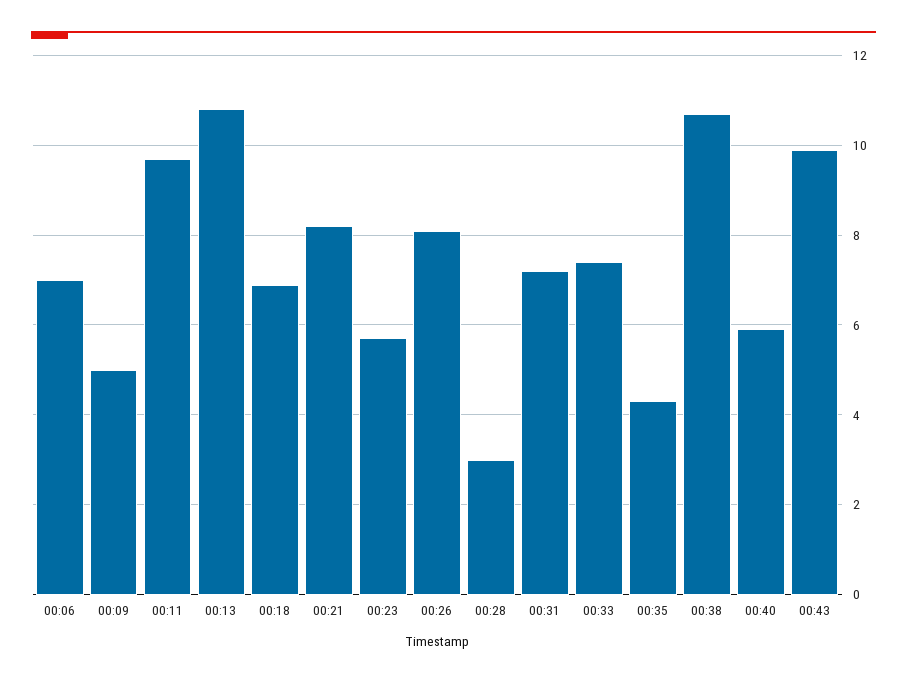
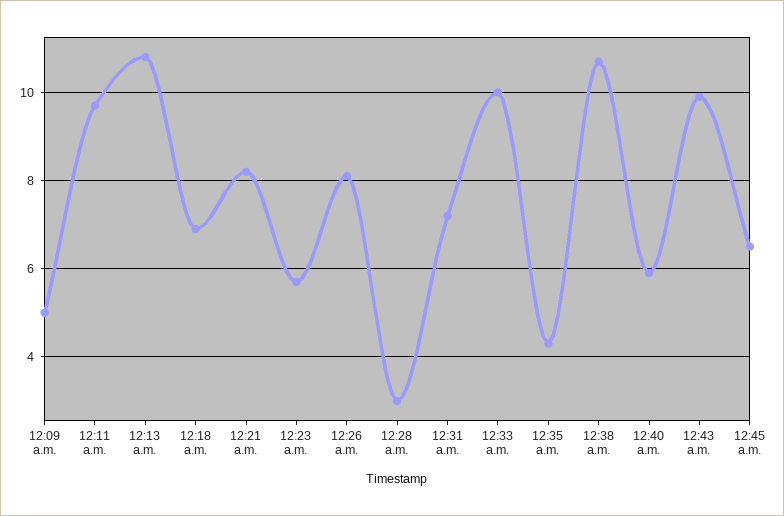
00:06: 7 -> none
00:33: 7.5 -> 10
12:45 a.m.: none -> 6.5

